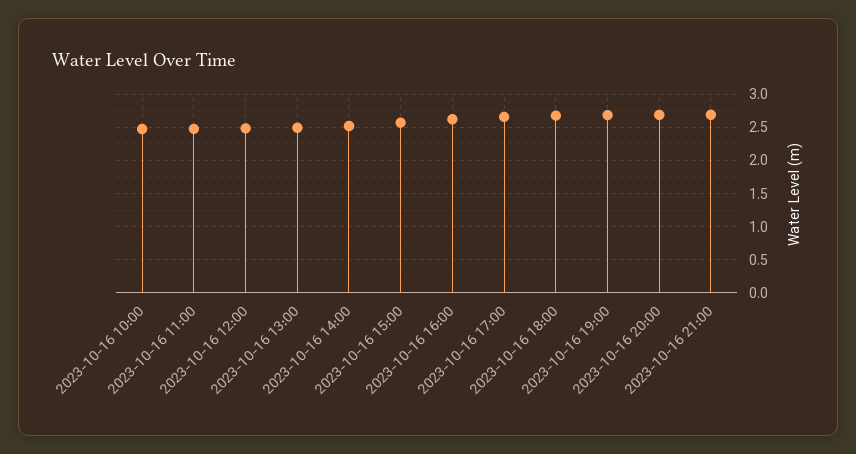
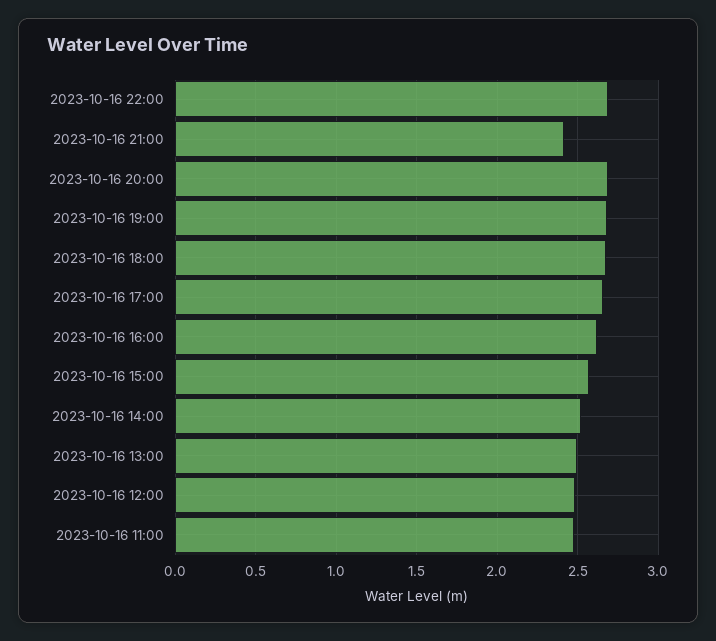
2023-10-16 10:00: 2.5 -> none
2023-10-16 21:00: 2.7 -> 2.4
2023-10-16 22:00: none -> 2.7

